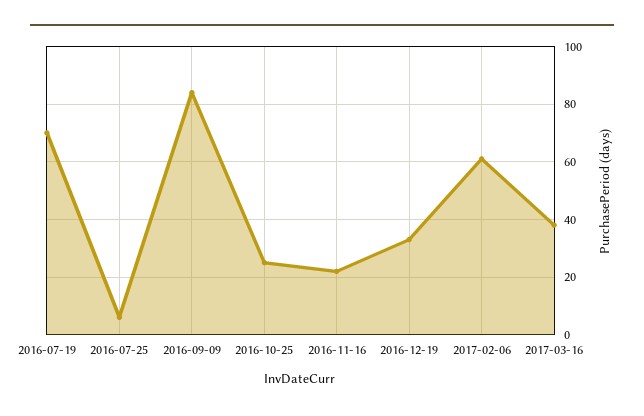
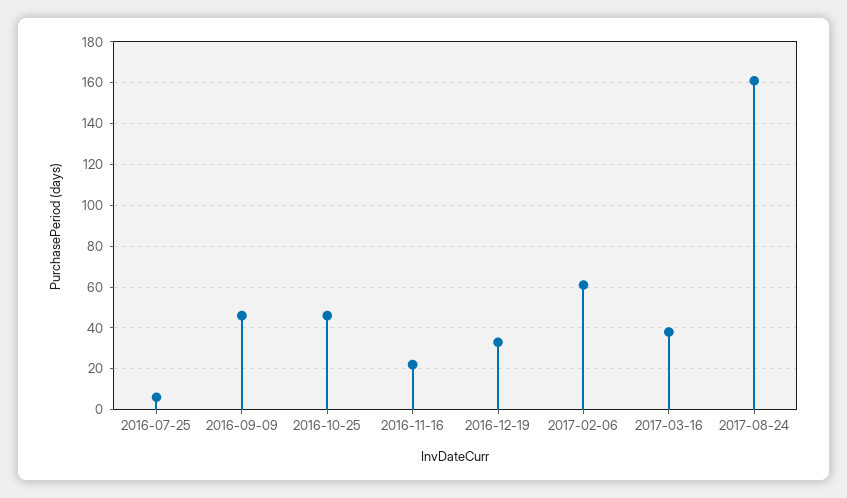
2016-07-19: 70 -> none
2016-09-09: 85 -> 45
2016-10-25: 25 -> 45
2017-08-24: none -> 160

